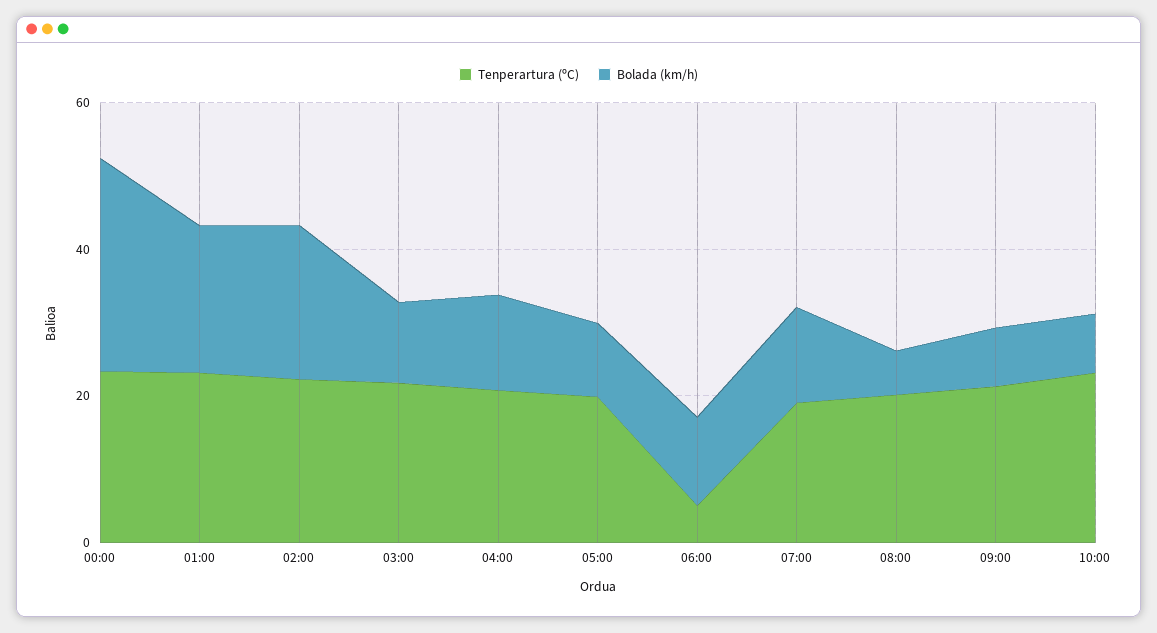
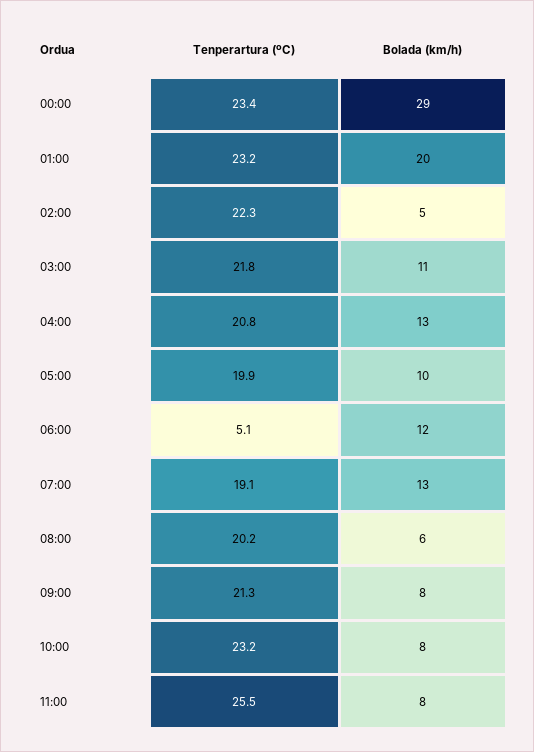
Bolada (km/h), 02:00: 20 -> 5
Tenperartura (ºC), 11:00: none -> 25.5
Bolada (km/h), 11:00: none -> 8

